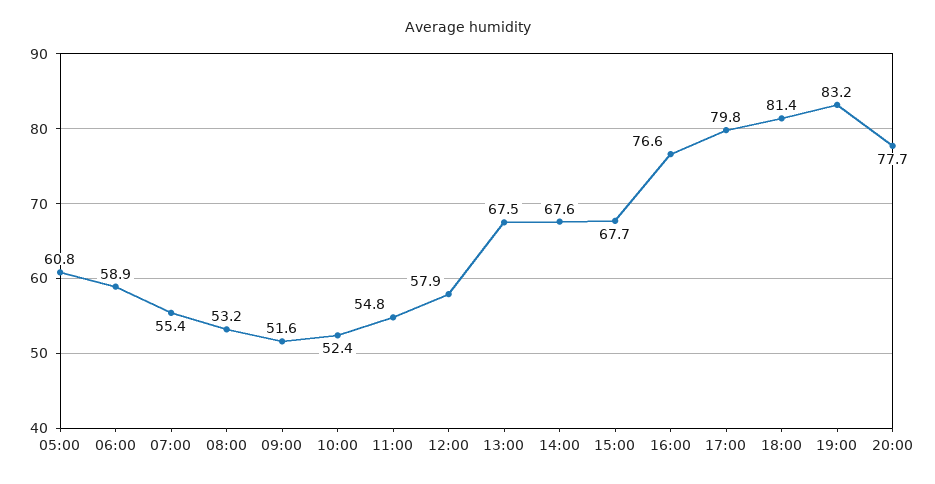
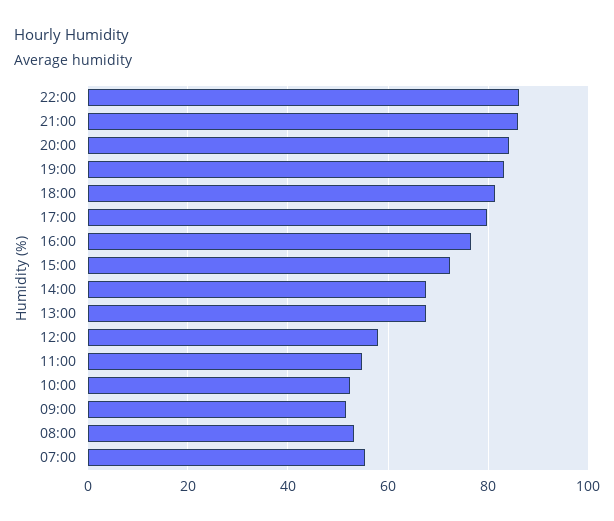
05:00: 60.8 -> none
06:00: 58.9 -> none
15:00: 67.7 -> 72
20:00: 77.7 -> 84
22:00: none -> 86
21:00: none -> 86

